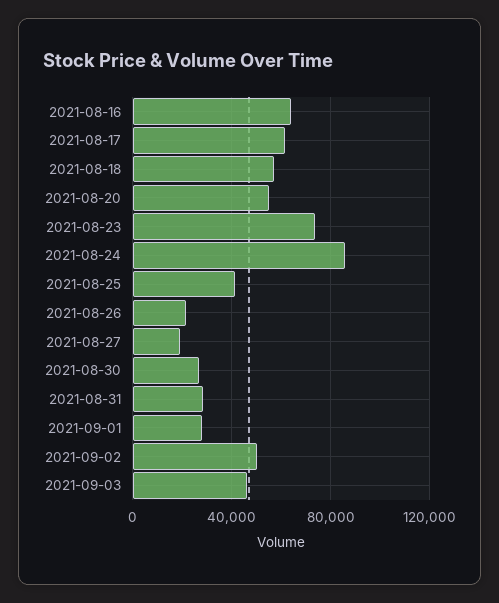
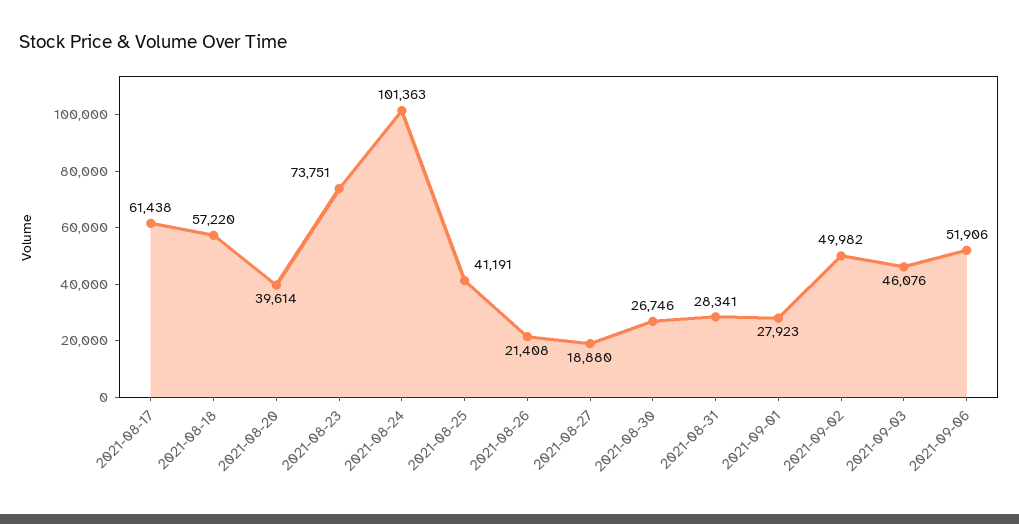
2021-08-16: 65000 -> none
2021-08-20: 55000 -> 39614
2021-08-24: 85000 -> 101363
2021-09-06: none -> 51906

